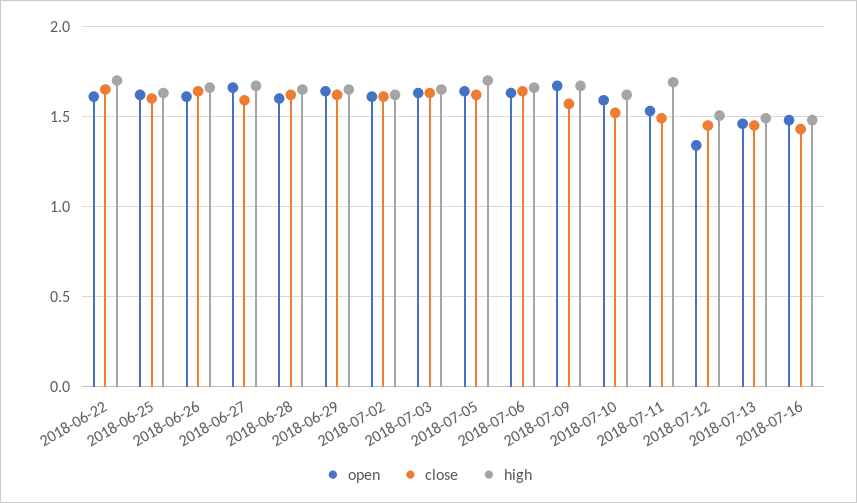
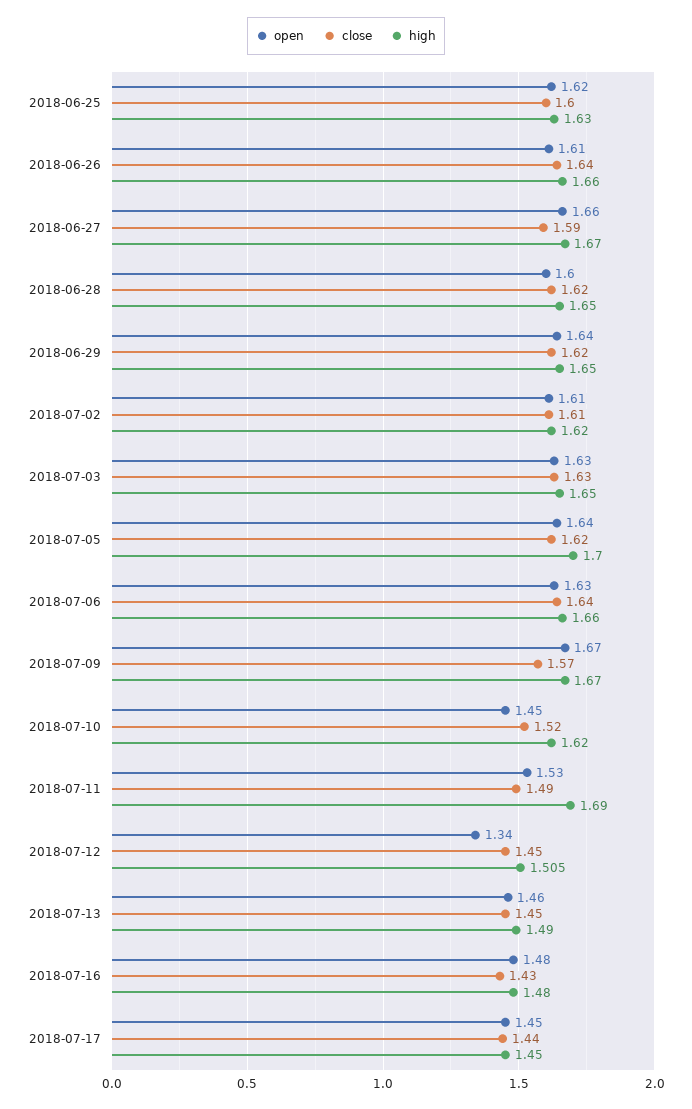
open, 2018-06-22: 1.6 -> none
close, 2018-06-22: 1.65 -> none
high, 2018-06-22: 1.7 -> none
open, 2018-07-10: 1.6 -> 1.45
open, 2018-07-17: none -> 1.45
close, 2018-07-17: none -> 1.44
high, 2018-07-17: none -> 1.45

